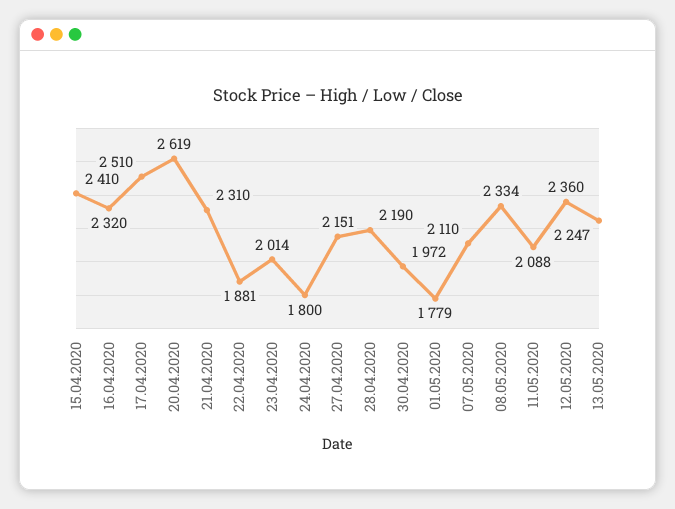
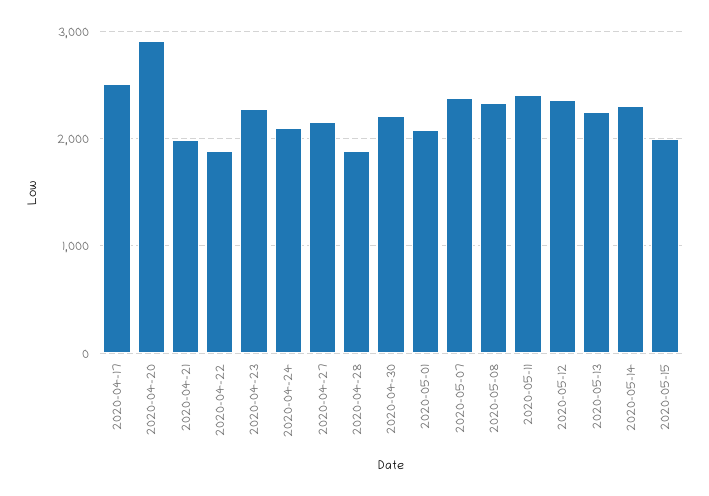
15.04.2020: 2410 -> none
16.04.2020: 2320 -> none
20.04.2020: 2619 -> 2900
21.04.2020: 2310 -> 2000
23.04.2020: 2014 -> 2300
24.04.2020: 1800 -> 2100
28.04.2020: 2190 -> 1900
30.04.2020: 1972 -> 2200
01.05.2020: 1779 -> 2100
07.05.2020: 2110 -> 2400
11.05.2020: 2088 -> 2400
2020-05-14: none -> 2300
2020-05-15: none -> 2000

